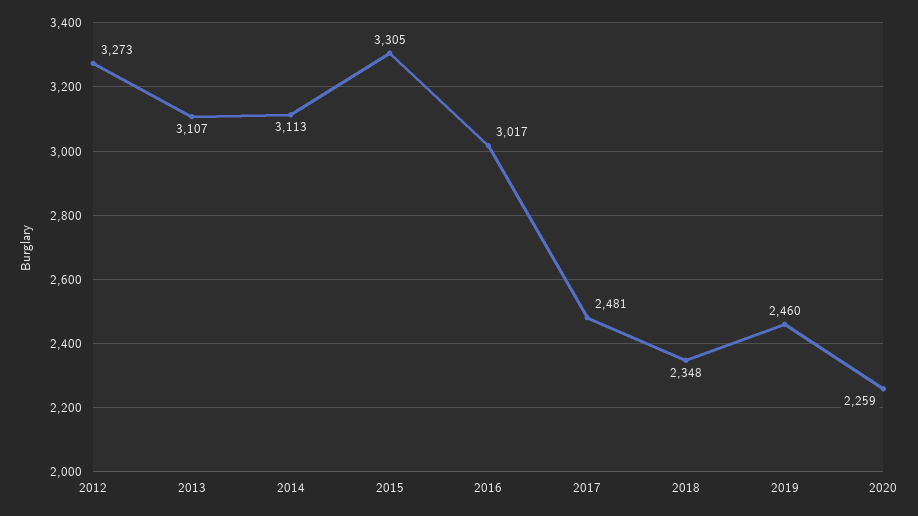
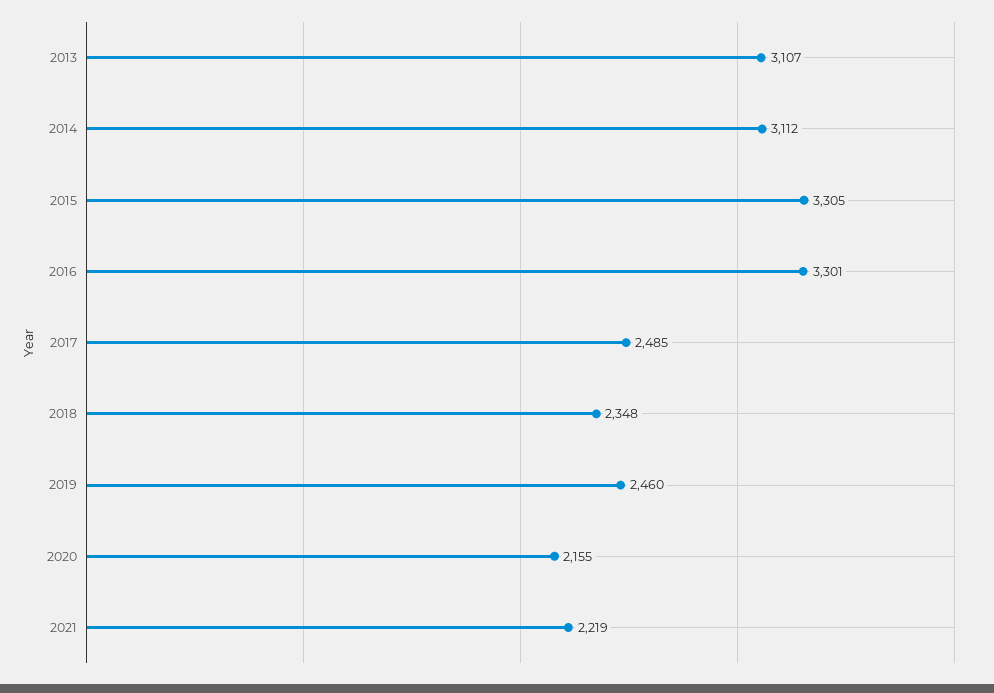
2012: 3273 -> none
2014: 3113 -> 3112
2016: 3017 -> 3301
2017: 2481 -> 2485
2020: 2259 -> 2155
2021: none -> 2219

